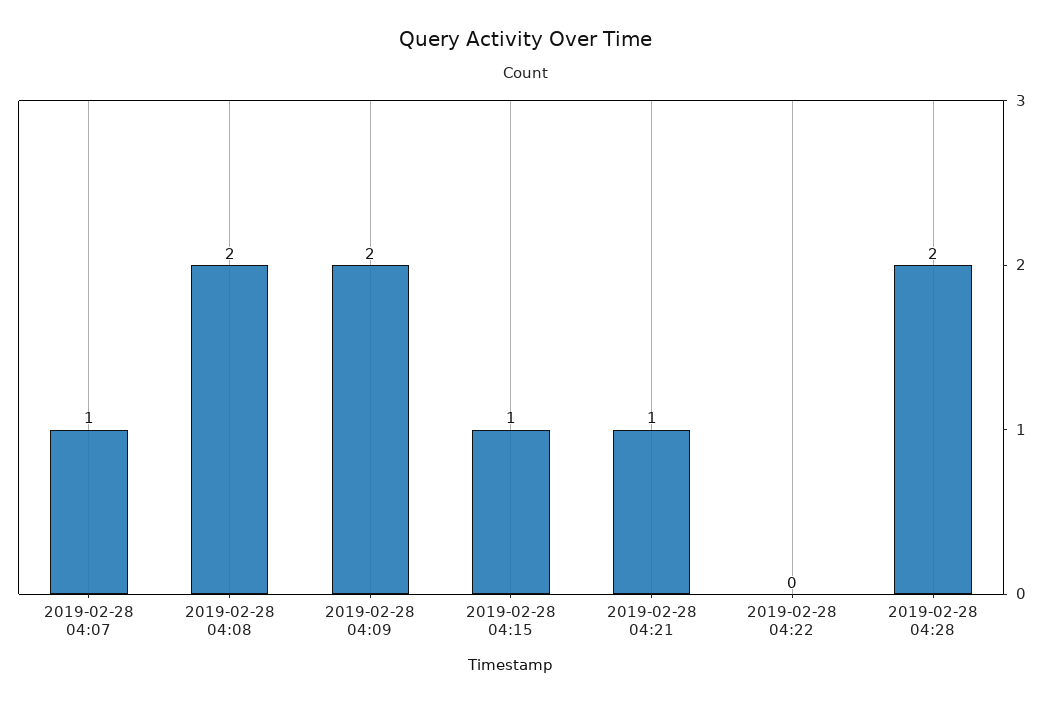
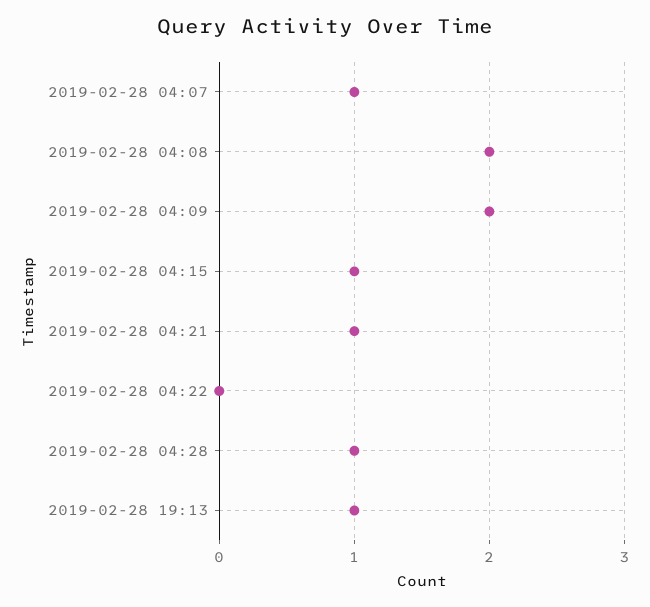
2019-02-28 04:28: 2 -> 1
2019-02-28 19:13: none -> 1

